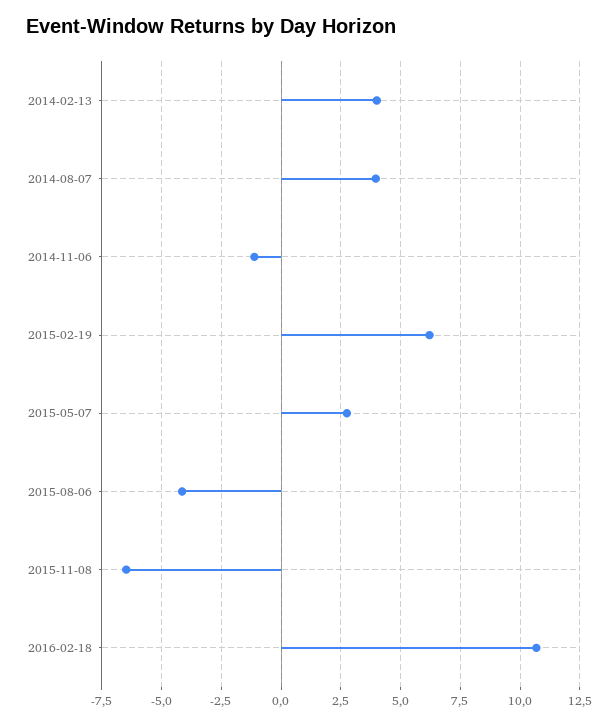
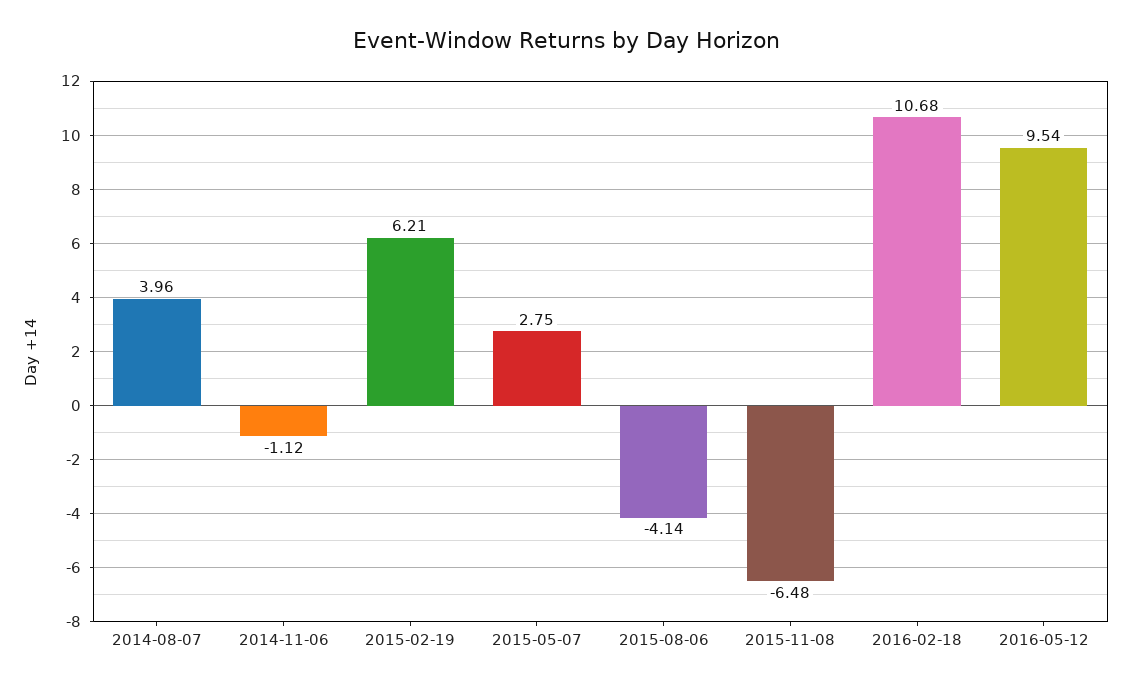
2014-02-13: 4 -> none
2016-05-12: none -> 9.54

